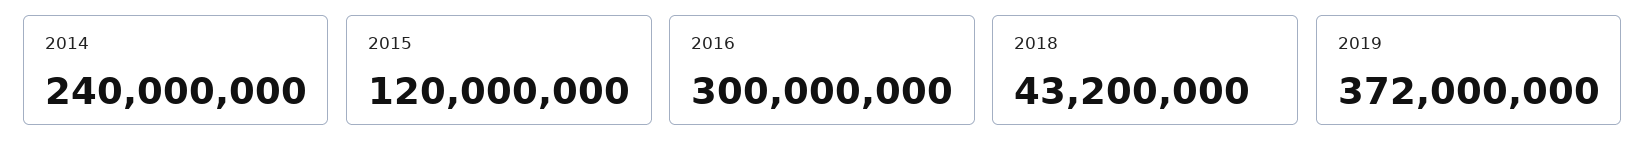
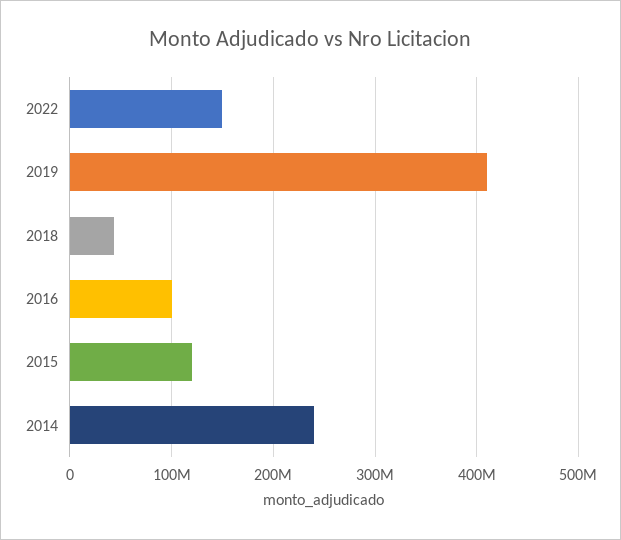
2016: 300000000 -> 100000000
2019: 372000000 -> 410000000
2022: none -> 150000000

